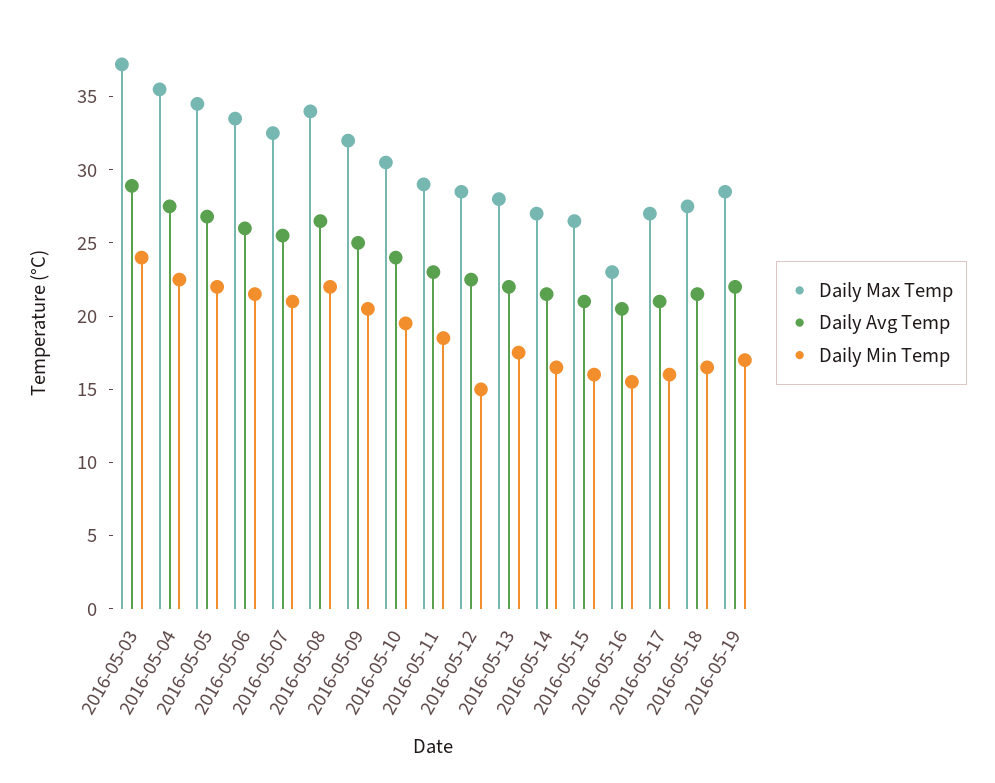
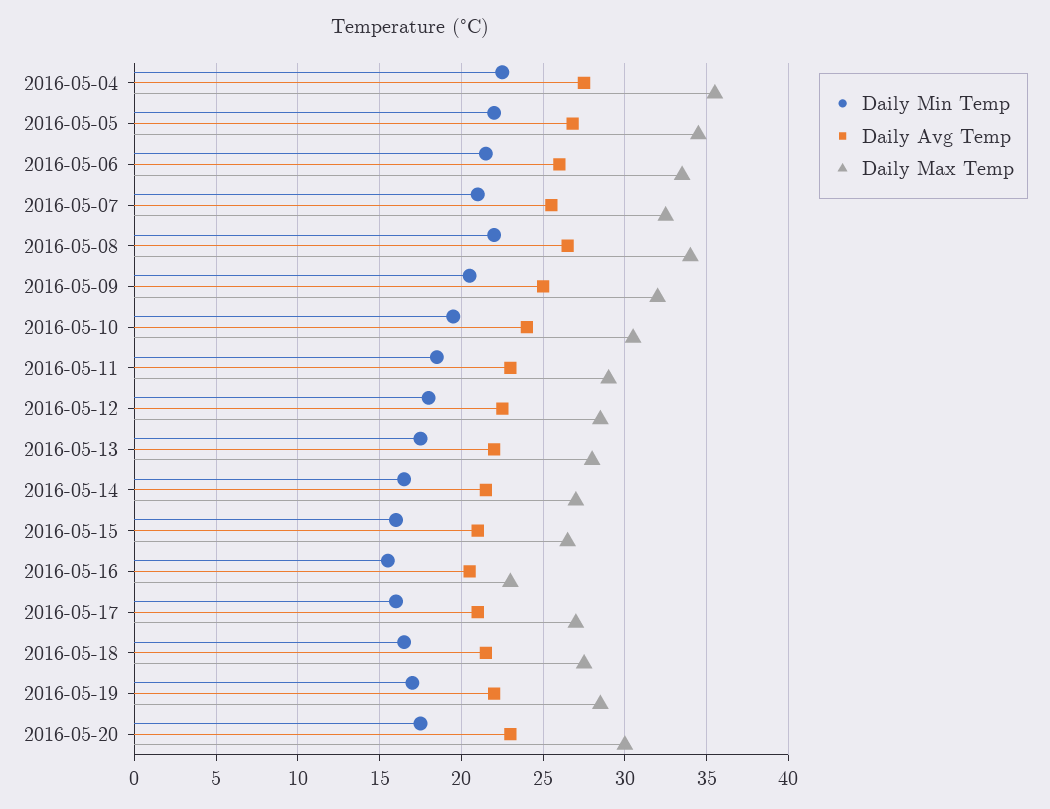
Daily Max Temp, 2016-05-03: 37 -> none
Daily Avg Temp, 2016-05-03: 29 -> none
Daily Min Temp, 2016-05-03: 24 -> none
Daily Min Temp, 2016-05-12: 15 -> 18
Daily Min Temp, 2016-05-20: none -> 17.5
Daily Avg Temp, 2016-05-20: none -> 23
Daily Max Temp, 2016-05-20: none -> 30

